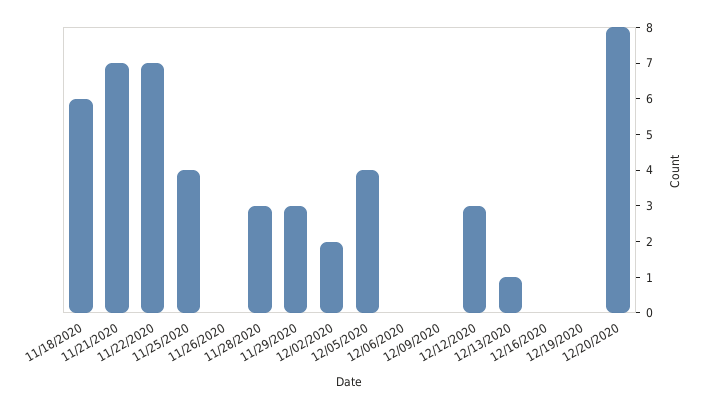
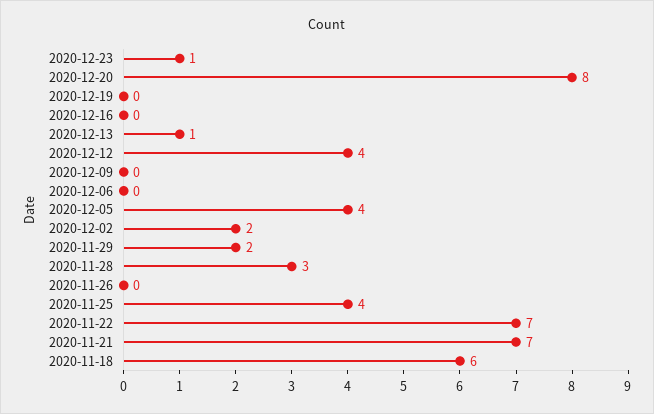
11/29/2020: 3 -> 2
12/12/2020: 3 -> 4
2020-12-23: none -> 1

